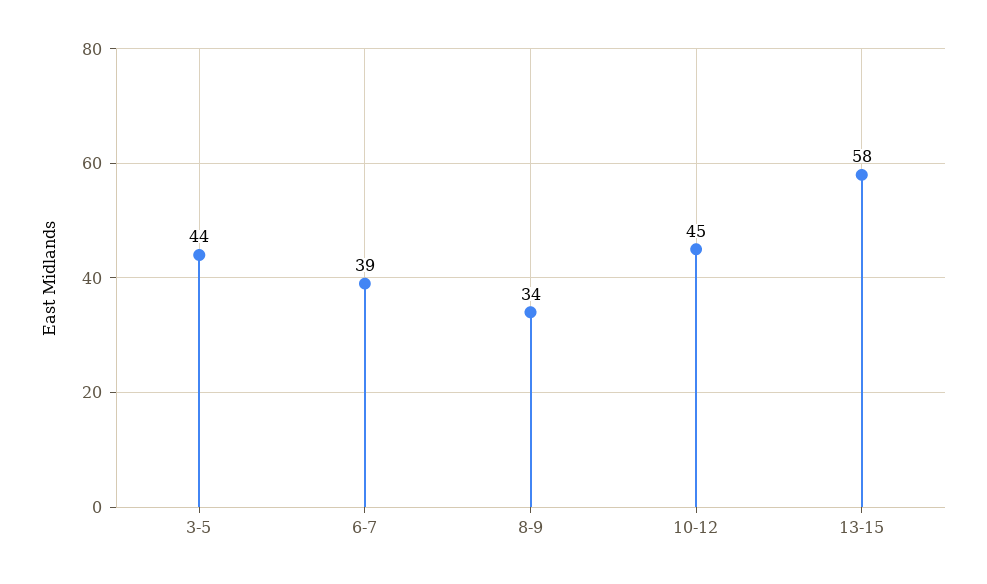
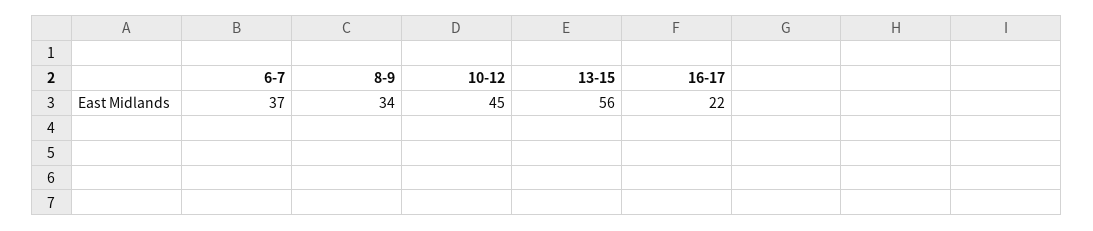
3-5: 44 -> none
6-7: 39 -> 37
13-15: 58 -> 56
16-17: none -> 22

